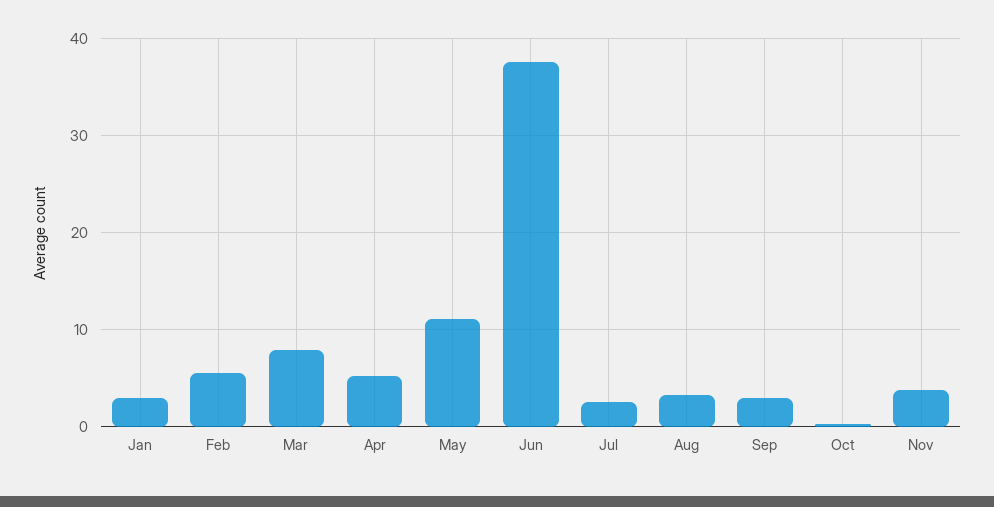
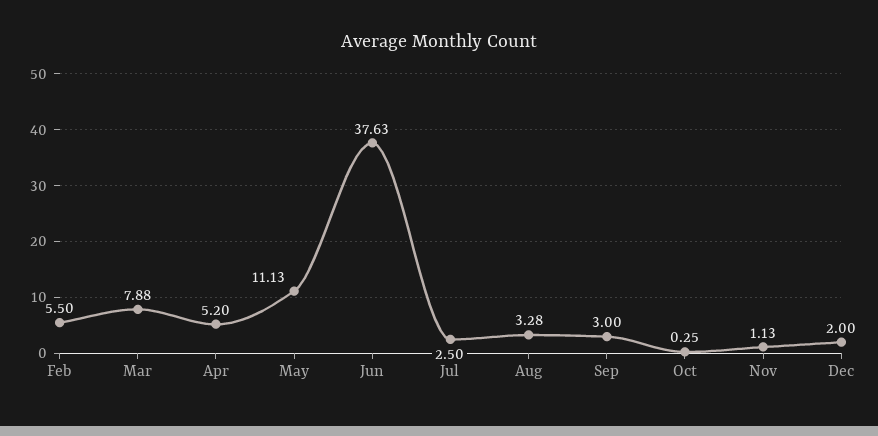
Jan: 3 -> none
Nov: 4 -> 1.13
Dec: none -> 2

